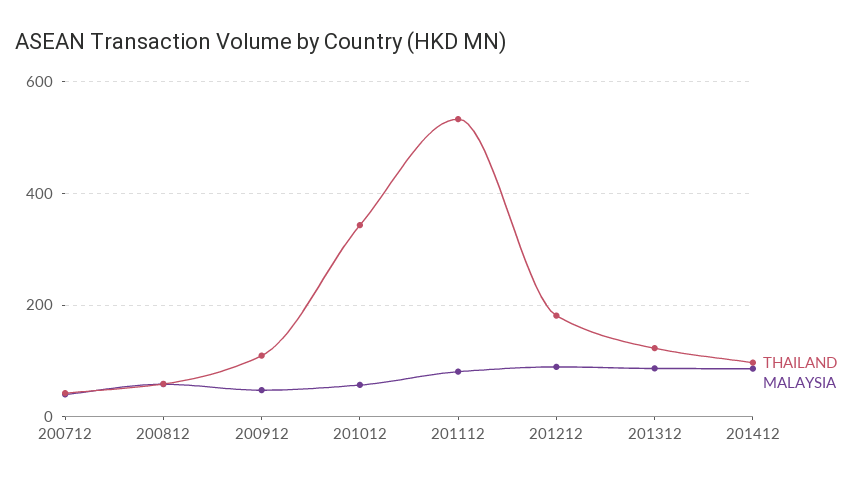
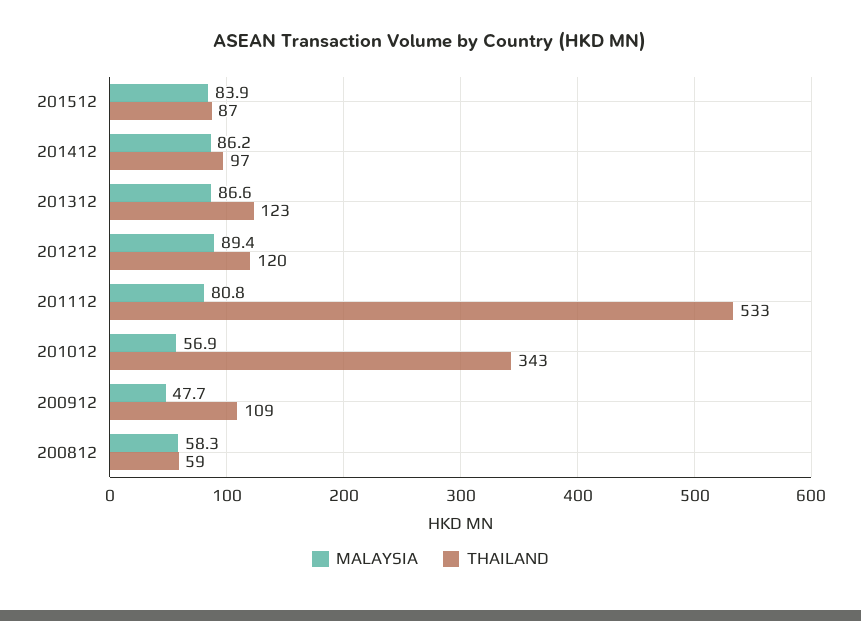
THAILAND, 200712: 40 -> none
MALAYSIA, 200712: 40 -> none
THAILAND, 201212: 180 -> 120
MALAYSIA, 201512: none -> 83.9
THAILAND, 201512: none -> 87

